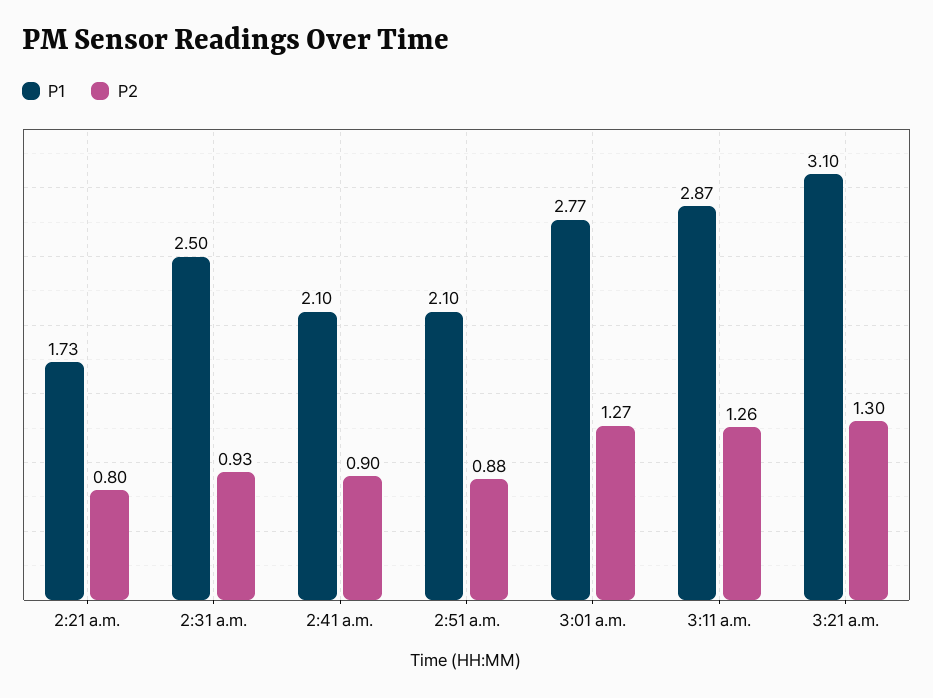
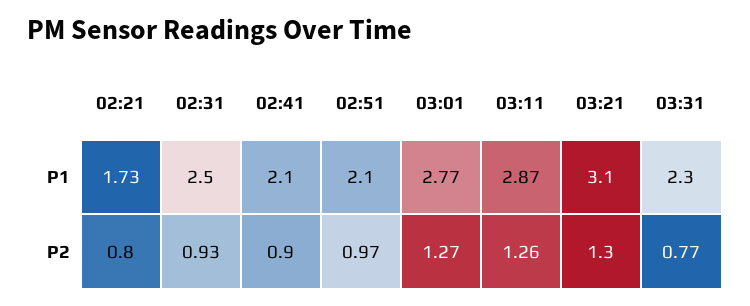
P2, 2:51 a.m.: 0.88 -> 0.97
P1, 03:31: none -> 2.3
P2, 03:31: none -> 0.77

